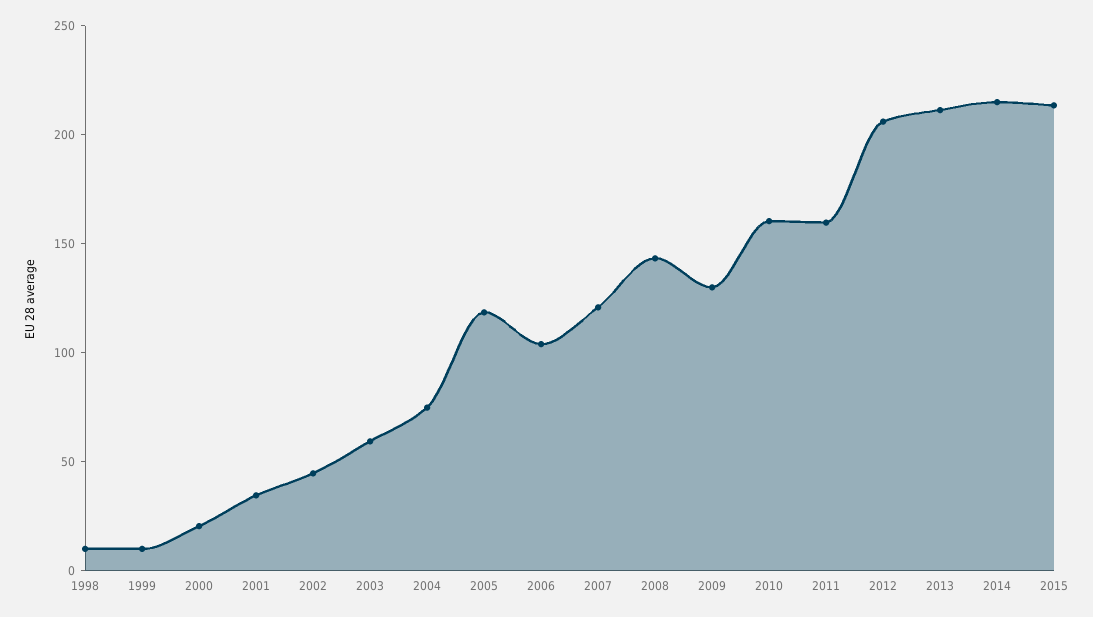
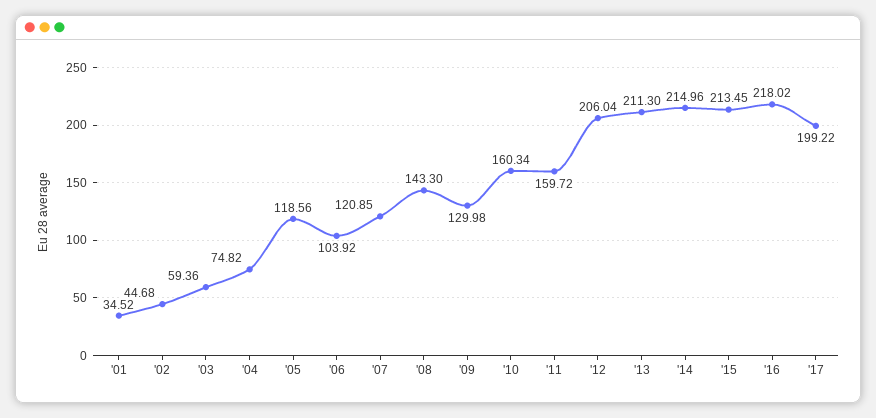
1998: 10 -> none
1999: 10 -> none
2000: 20 -> none
'16: none -> 218.02
'17: none -> 199.22

